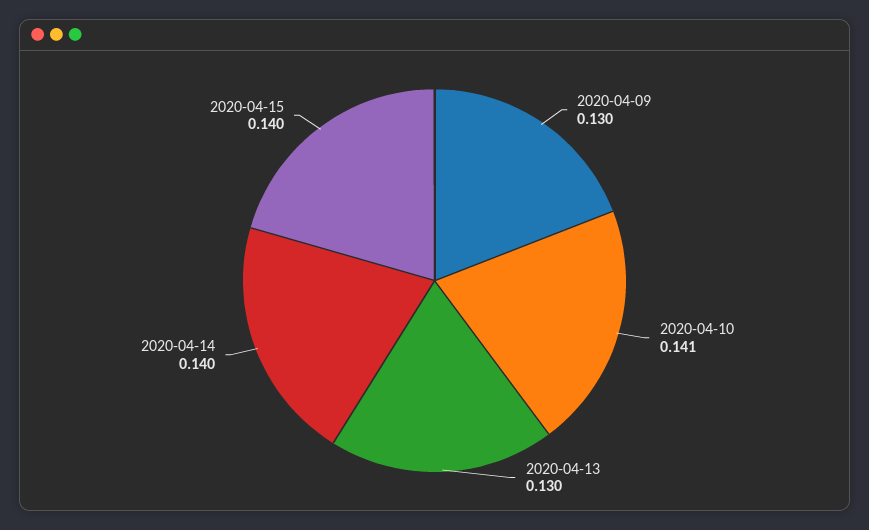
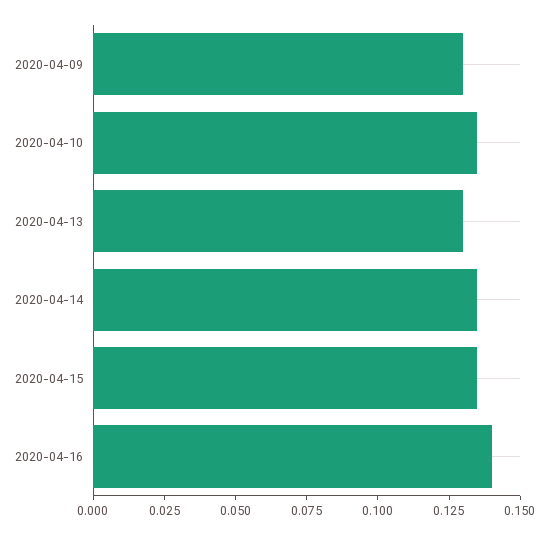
2020-04-10: 0.141 -> 0.135
2020-04-14: 0.14 -> 0.135
2020-04-15: 0.14 -> 0.135
2020-04-16: none -> 0.14

